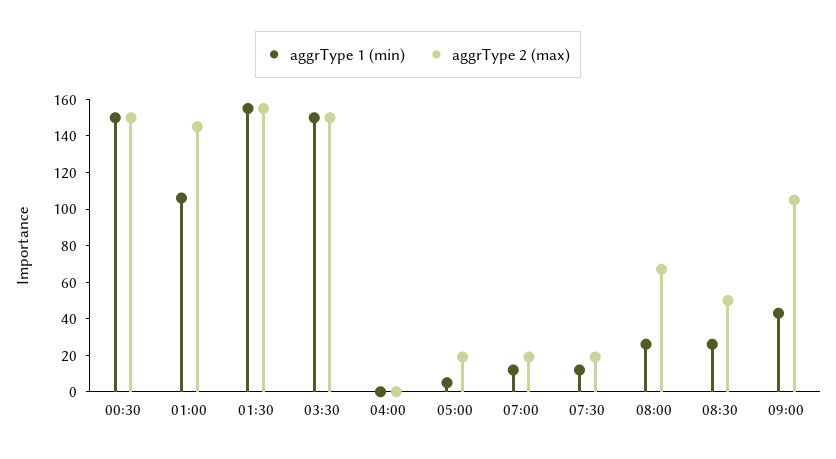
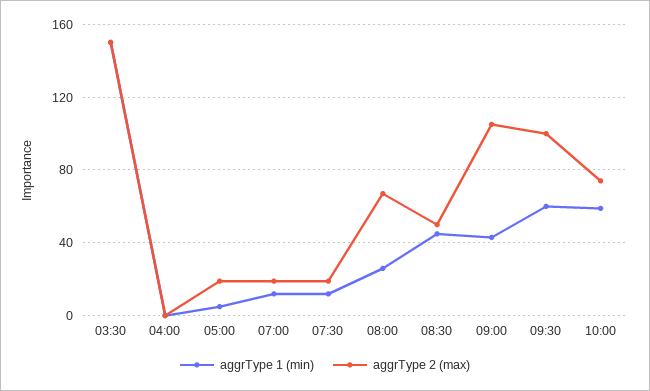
aggrType 1 (min), 00:30: 150 -> none
aggrType 2 (max), 00:30: 150 -> none
aggrType 1 (min), 01:00: 105 -> none
aggrType 2 (max), 01:00: 145 -> none
aggrType 1 (min), 01:30: 155 -> none
aggrType 2 (max), 01:30: 155 -> none
aggrType 1 (min), 08:30: 25 -> 45
aggrType 1 (min), 09:30: none -> 60
aggrType 2 (max), 09:30: none -> 100
aggrType 1 (min), 10:00: none -> 60
aggrType 2 (max), 10:00: none -> 75

